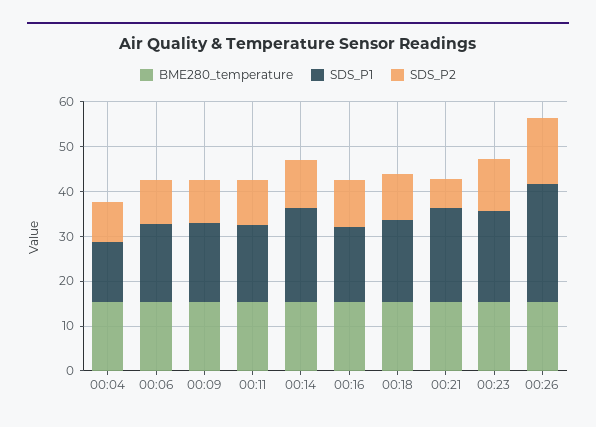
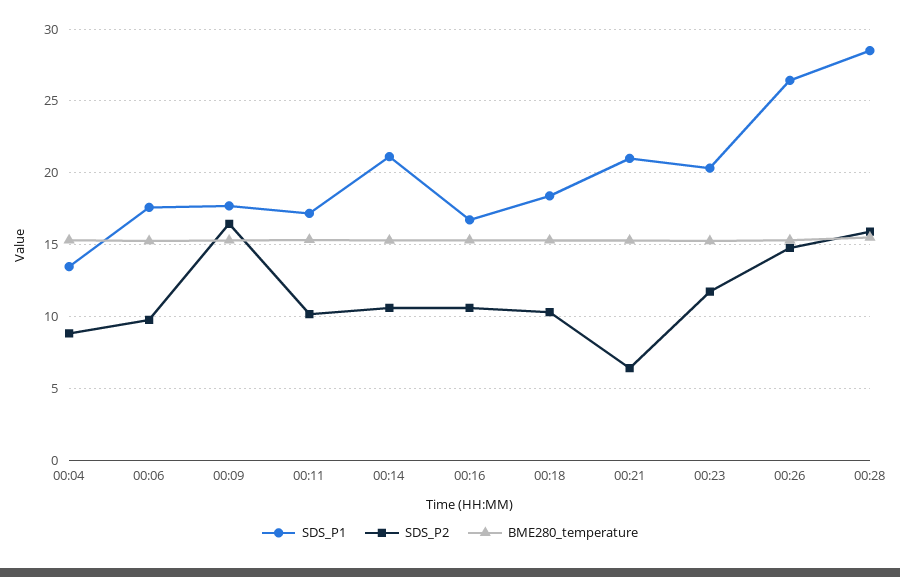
SDS_P2, 00:09: 10 -> 16.5
SDS_P1, 00:28: none -> 28.5
SDS_P2, 00:28: none -> 16
BME280_temperature, 00:28: none -> 15.5

